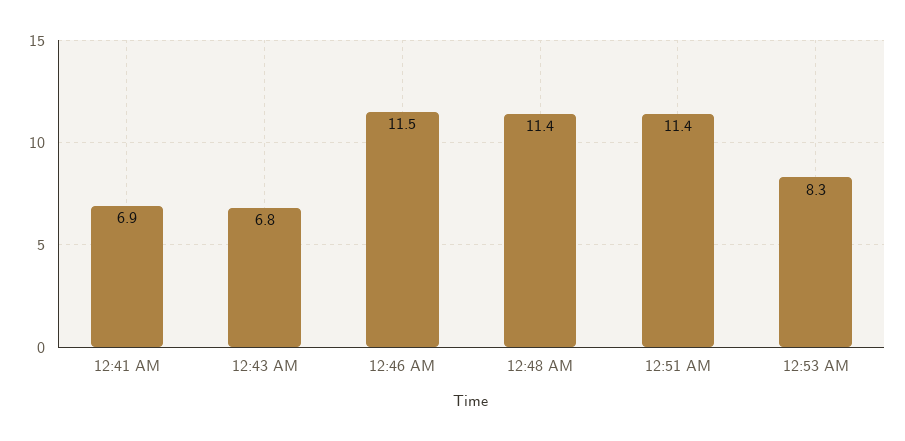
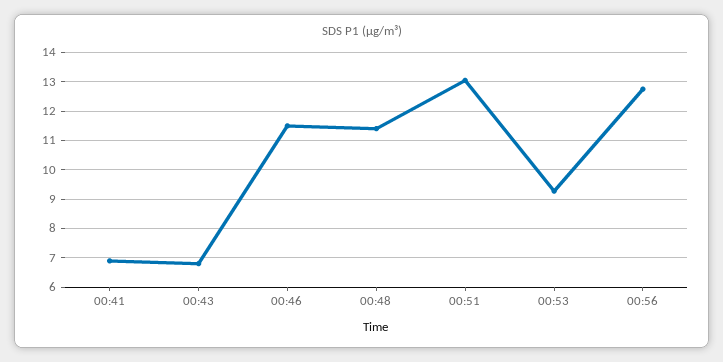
12:51 AM: 11.4 -> 13
12:53 AM: 8.3 -> 9.25
00:56: none -> 12.75

